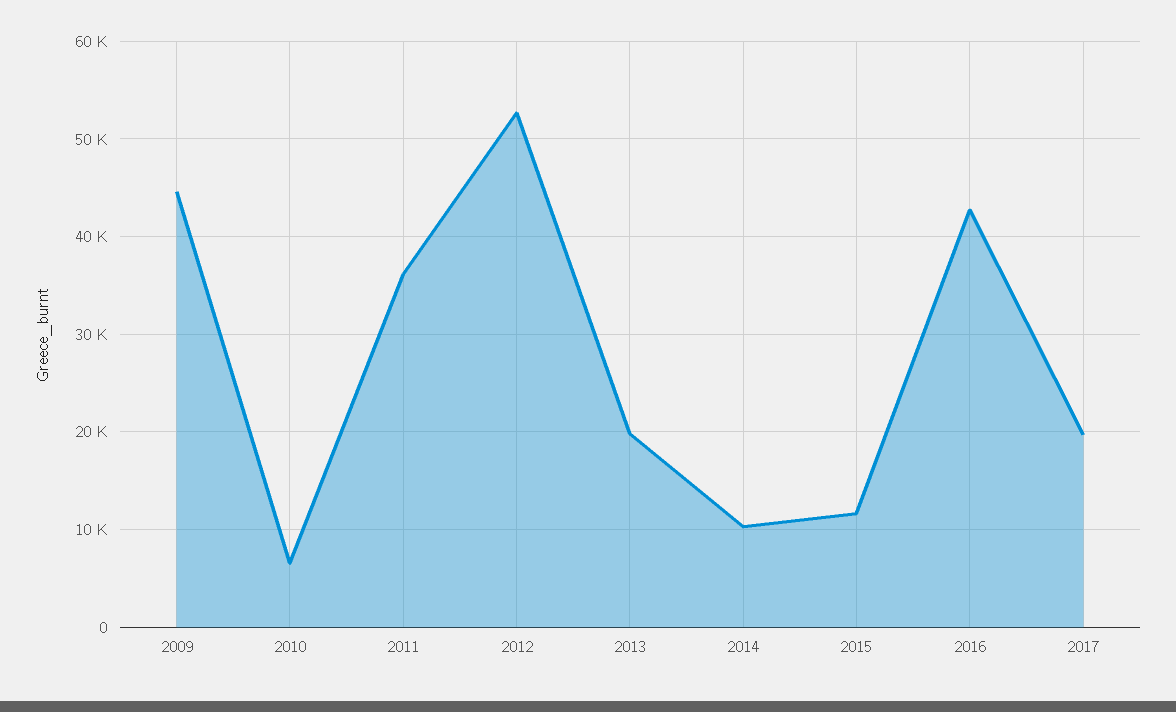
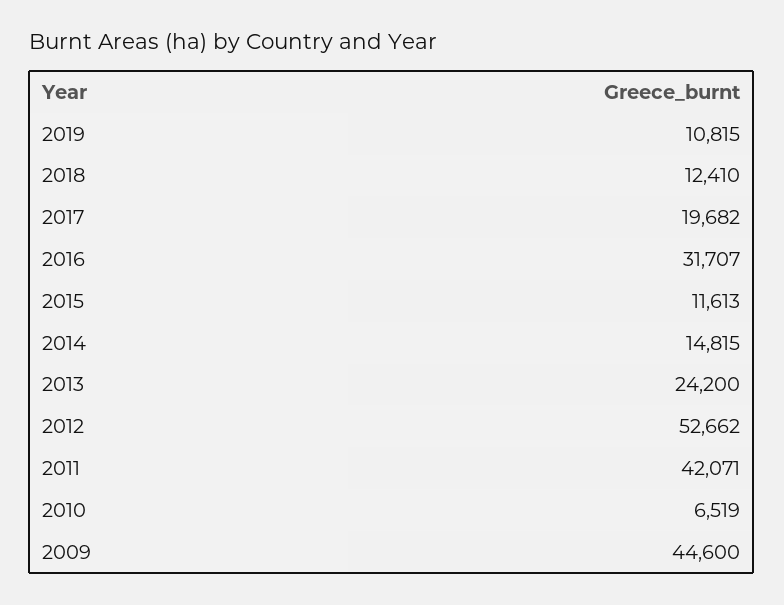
2011: 36000 -> 42071
2013: 20000 -> 24200
2014: 10000 -> 14815
2016: 43000 -> 31707
2019: none -> 10815
2018: none -> 12410

